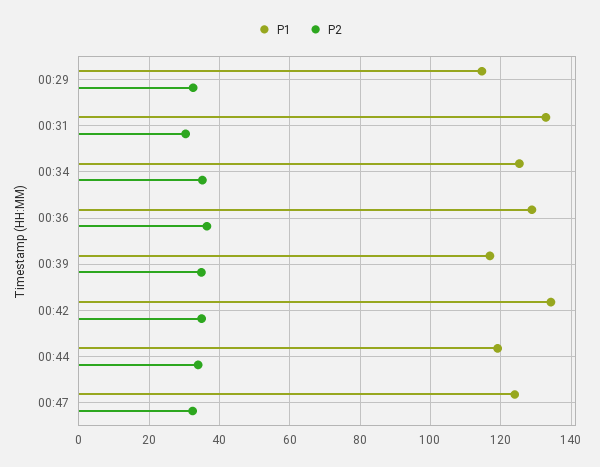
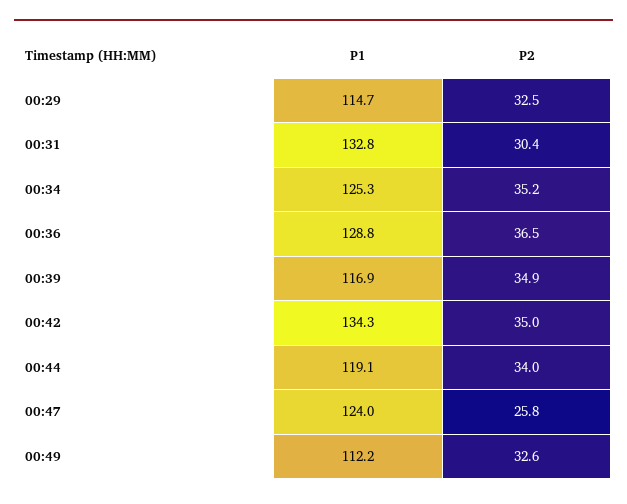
P2, 00:47: 32 -> 25.8
P1, 00:49: none -> 112.2
P2, 00:49: none -> 32.6

